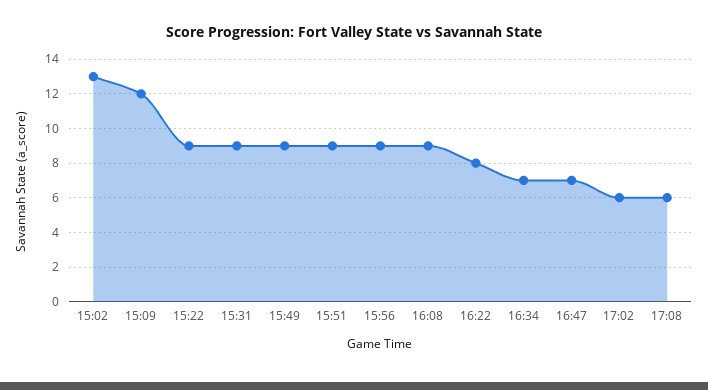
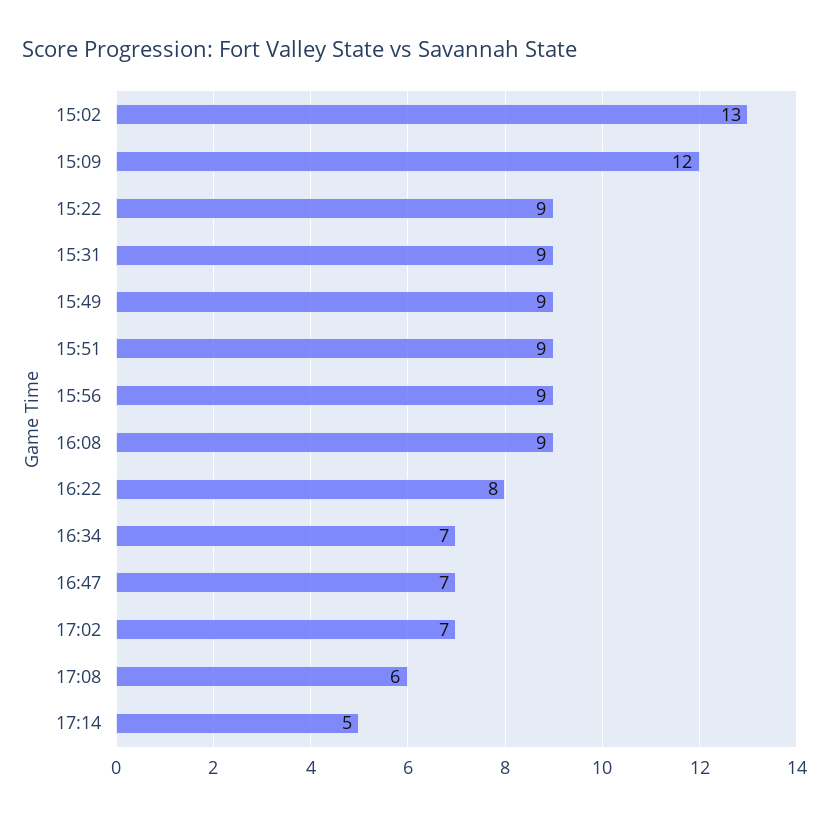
17:02: 6 -> 7
17:14: none -> 5

